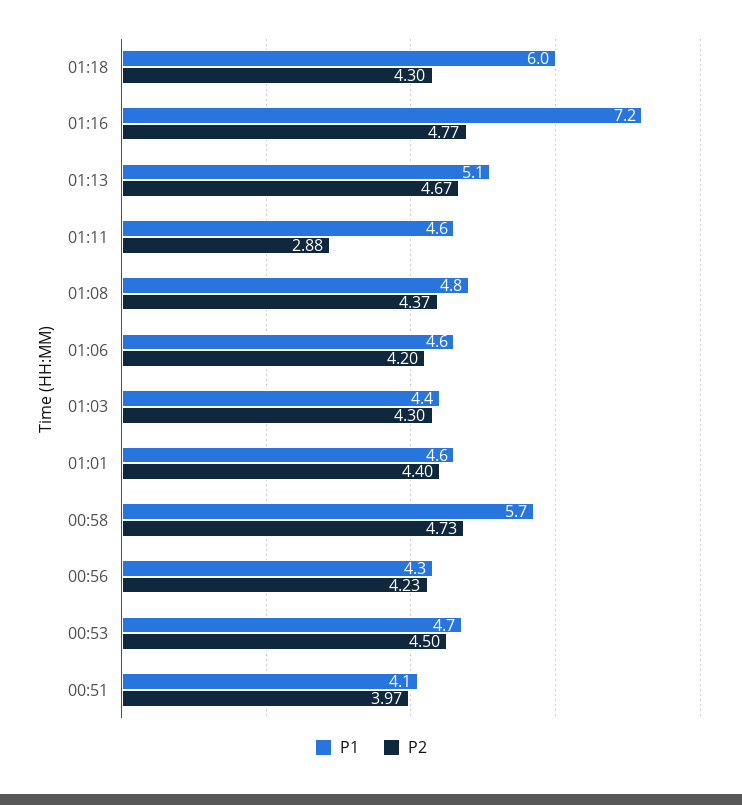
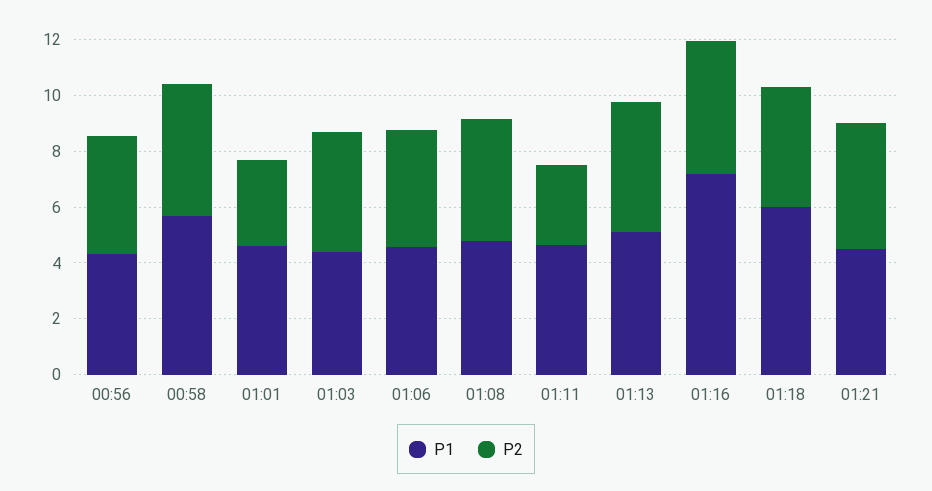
P2, 01:01: 4.4 -> 3
P1, 00:53: 4.7 -> none
P2, 00:53: 4.5 -> none
P1, 00:51: 4.1 -> none
P2, 00:51: 3.97 -> none
P1, 01:21: none -> 4.5
P2, 01:21: none -> 4.5

